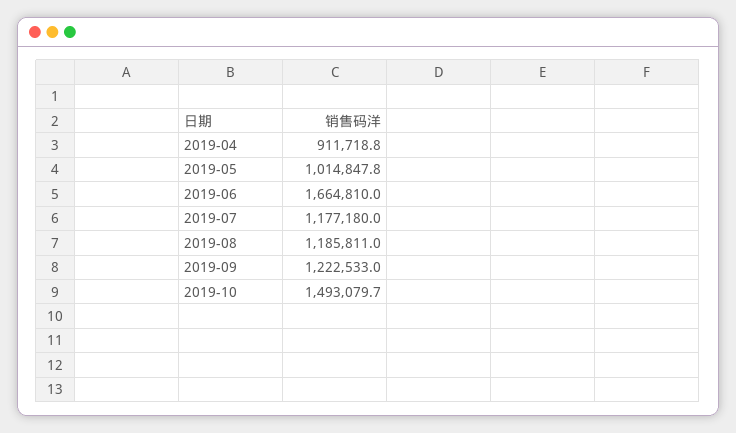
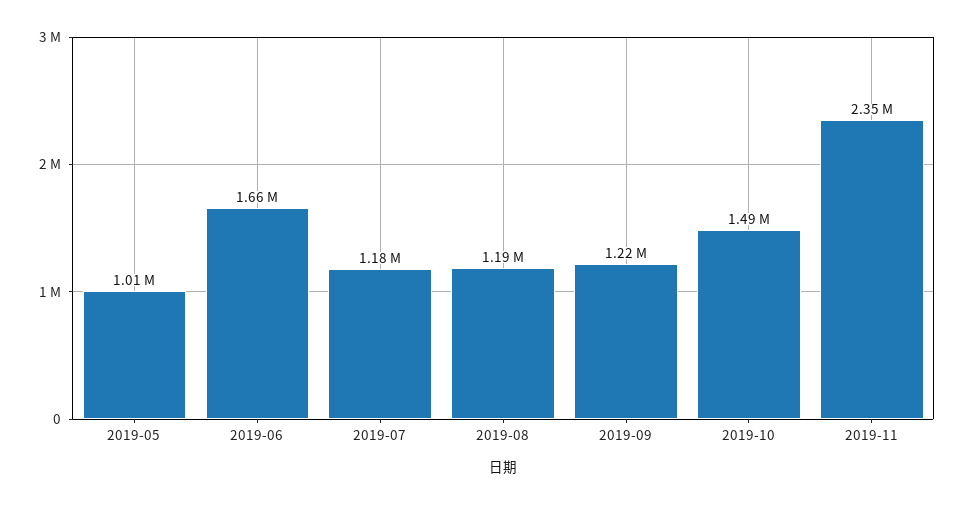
2019-04: 911718.8 -> none
2019-11: none -> 2350000

